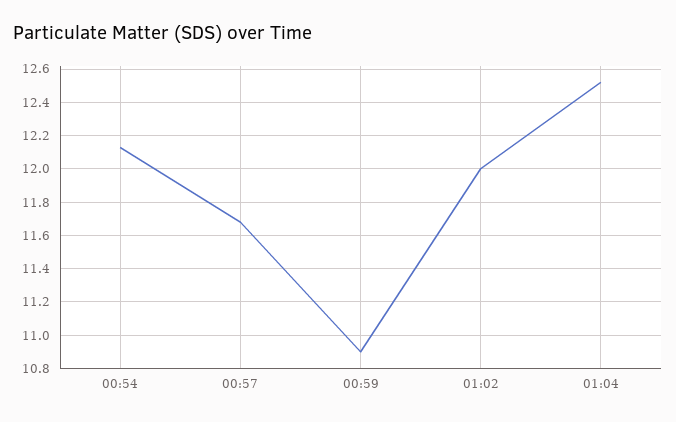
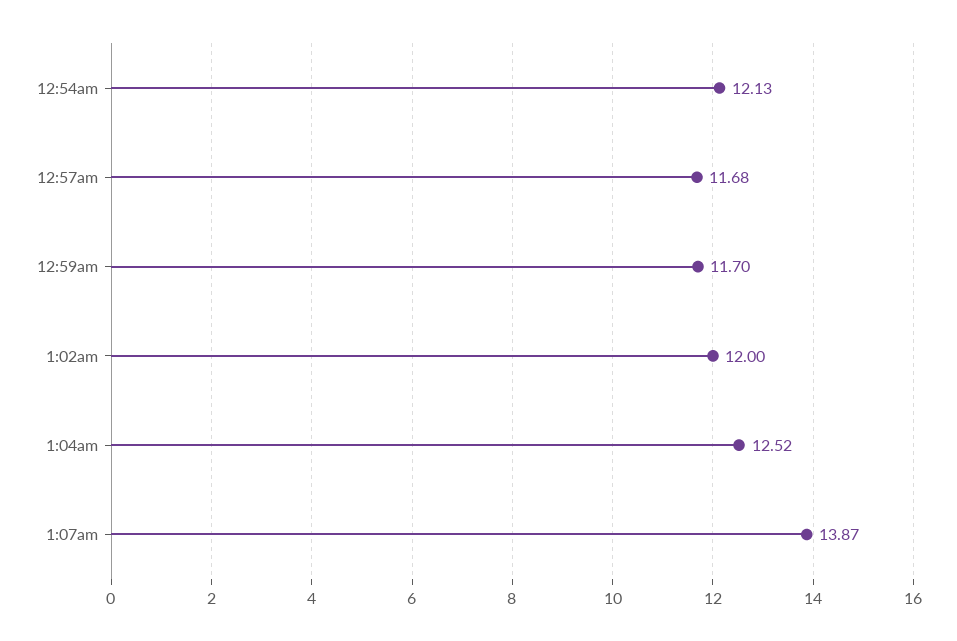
00:59: 10.9 -> 11.7
1:07am: none -> 13.87

